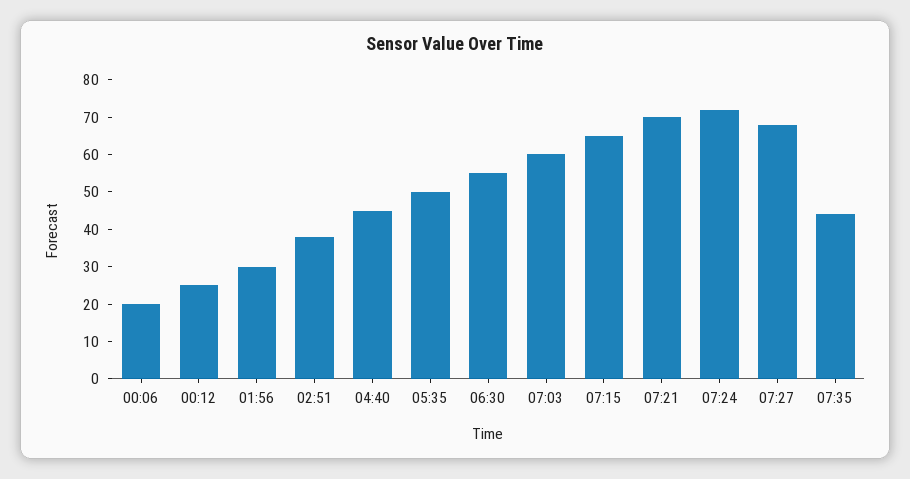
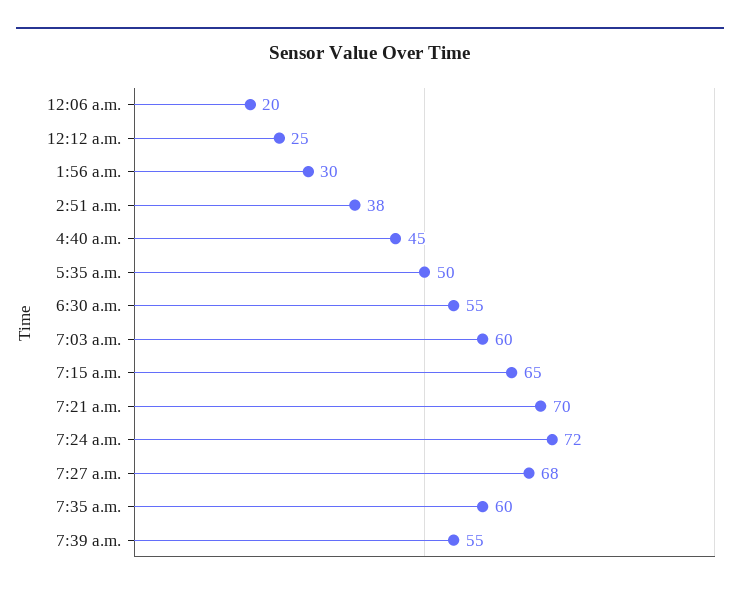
07:35: 45 -> 60
7:39 a.m.: none -> 55

